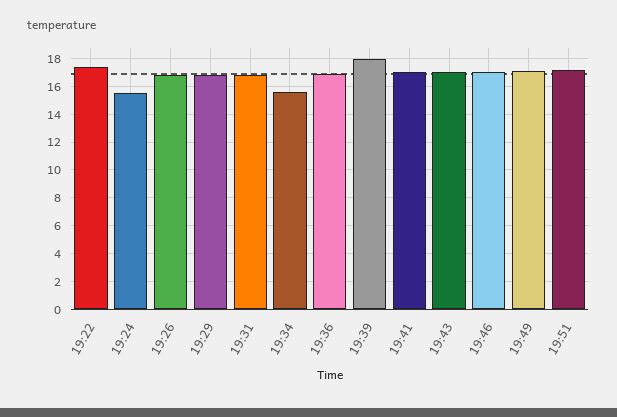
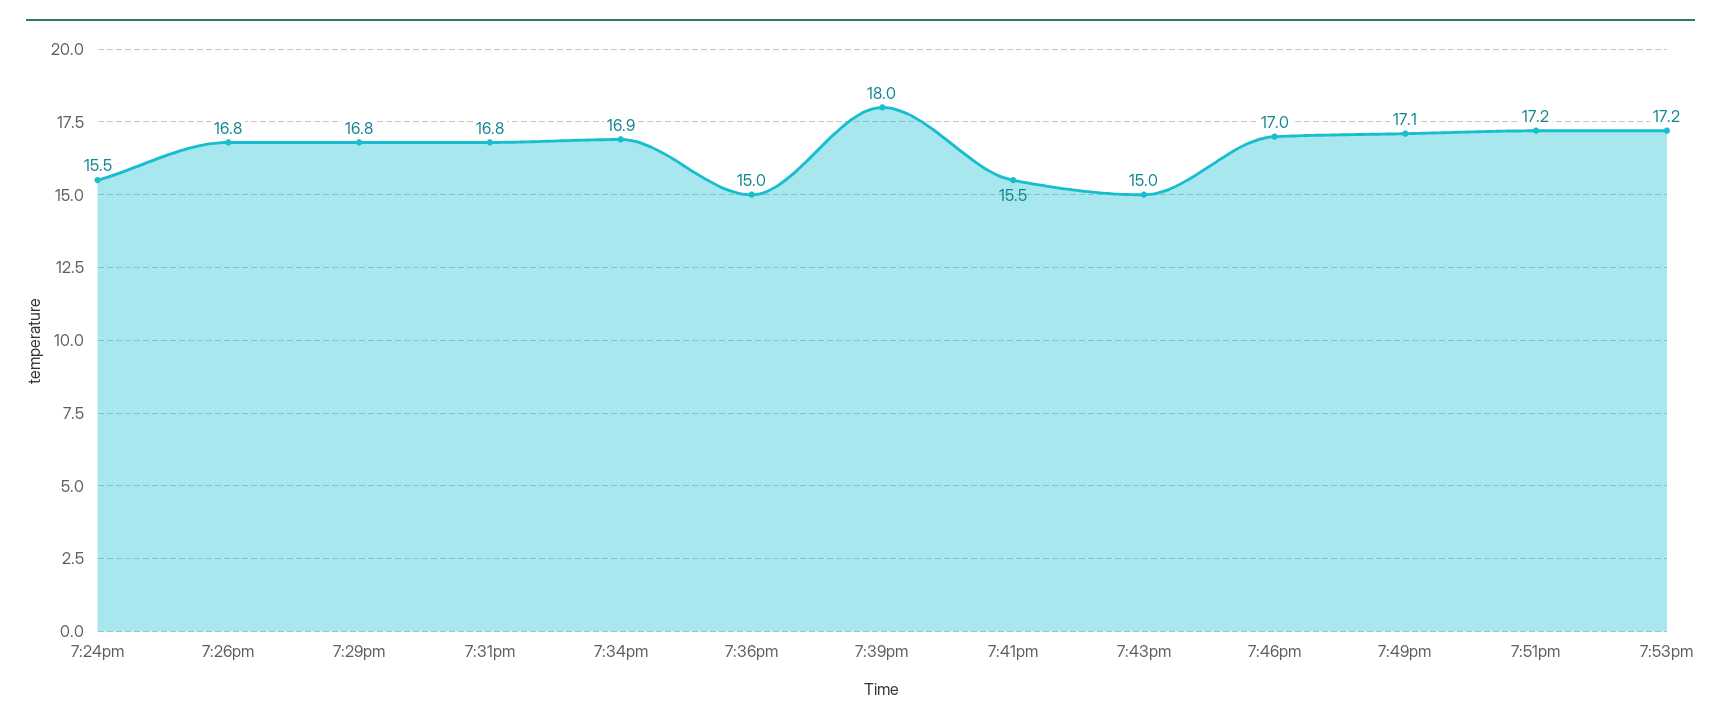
19:22: 17.5 -> none
19:34: 15.5 -> 16.9
19:36: 17 -> 15
19:41: 17 -> 15.5
19:43: 17 -> 15
7:53pm: none -> 17.2

